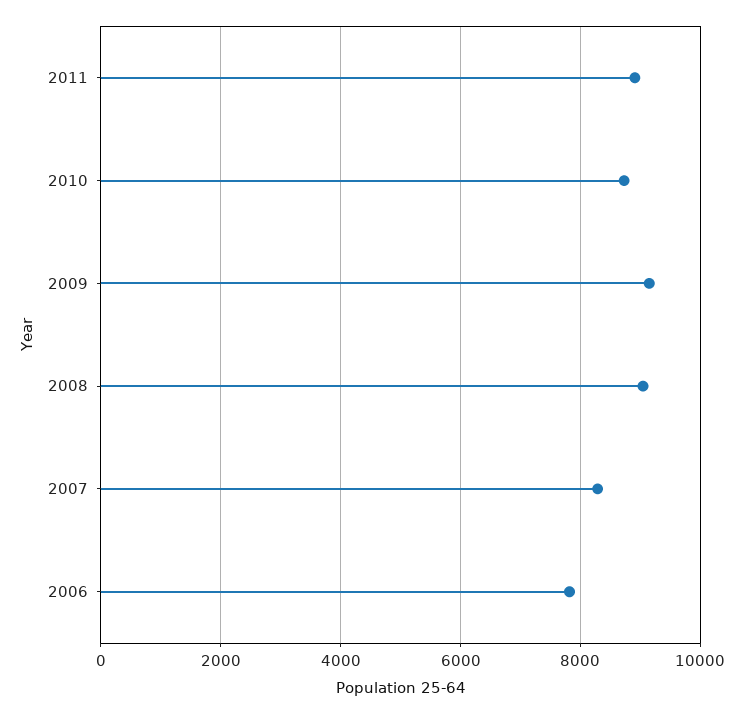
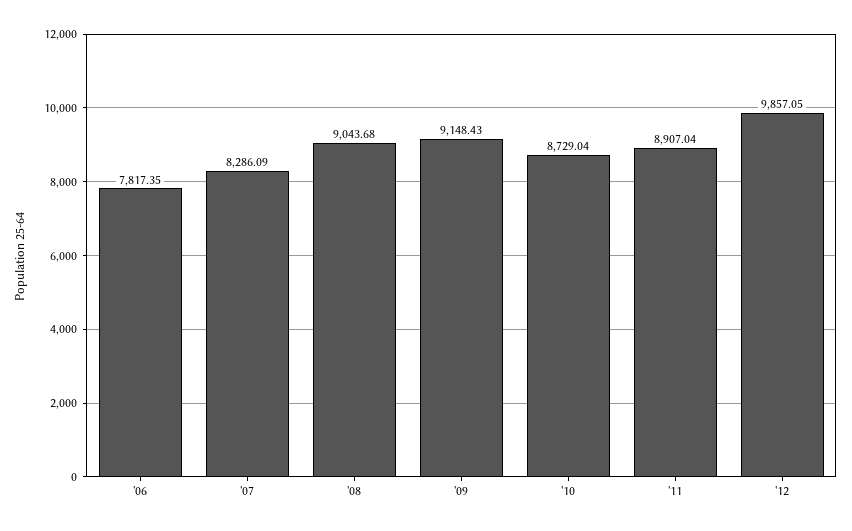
'12: none -> 9857.05

